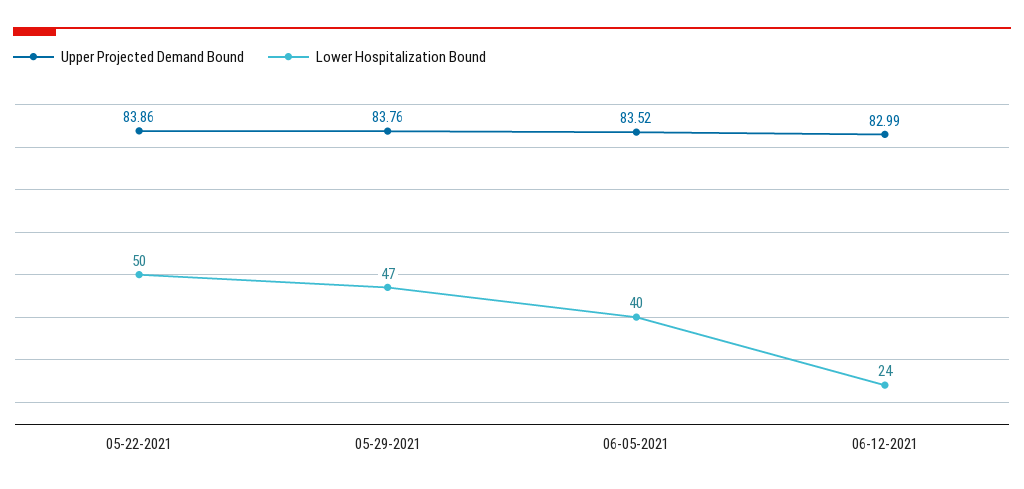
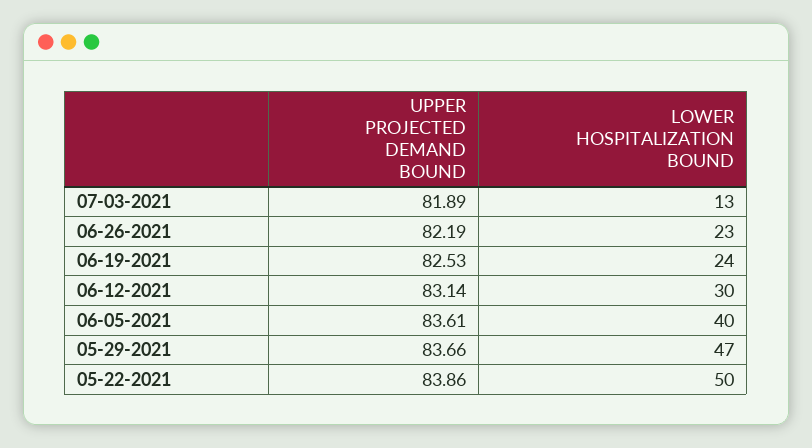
Upper Projected Demand Bound, 05-29-2021: 83.76 -> 83.66
Upper Projected Demand Bound, 06-05-2021: 83.52 -> 83.61
Upper Projected Demand Bound, 06-12-2021: 82.99 -> 83.14
Lower Hospitalization Bound, 06-12-2021: 24 -> 30
Upper Projected Demand Bound, 07-03-2021: none -> 81.89
Lower Hospitalization Bound, 07-03-2021: none -> 13
Upper Projected Demand Bound, 06-26-2021: none -> 82.19
Lower Hospitalization Bound, 06-26-2021: none -> 23
Upper Projected Demand Bound, 06-19-2021: none -> 82.53
Lower Hospitalization Bound, 06-19-2021: none -> 24

